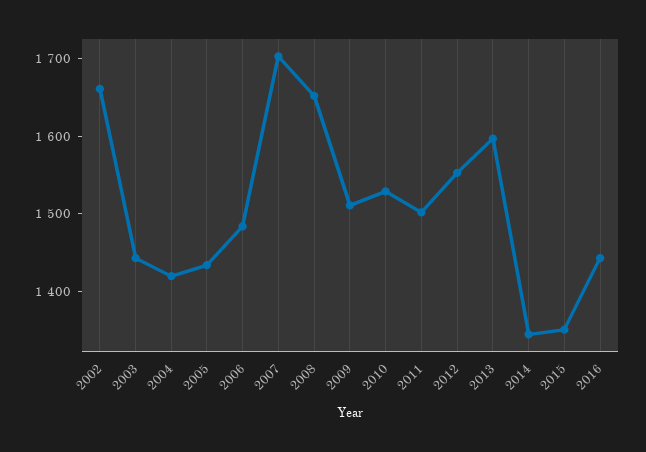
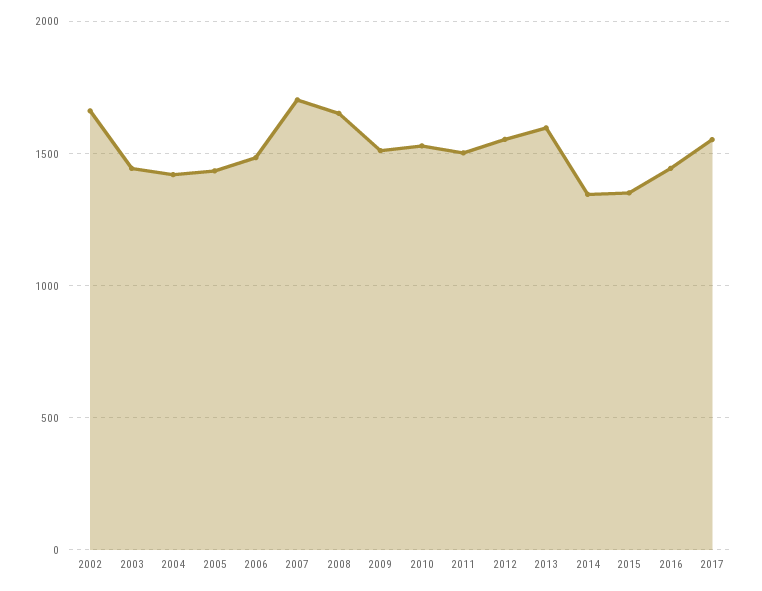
2017: none -> 1550

